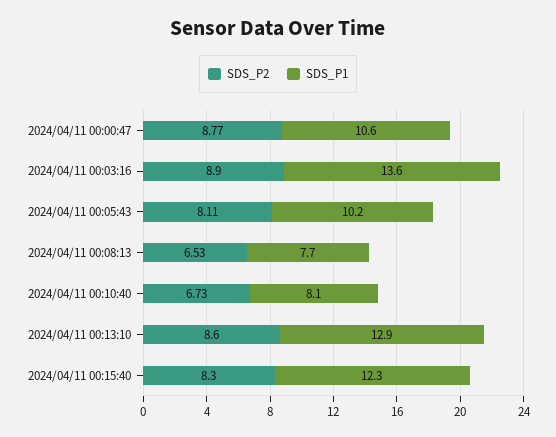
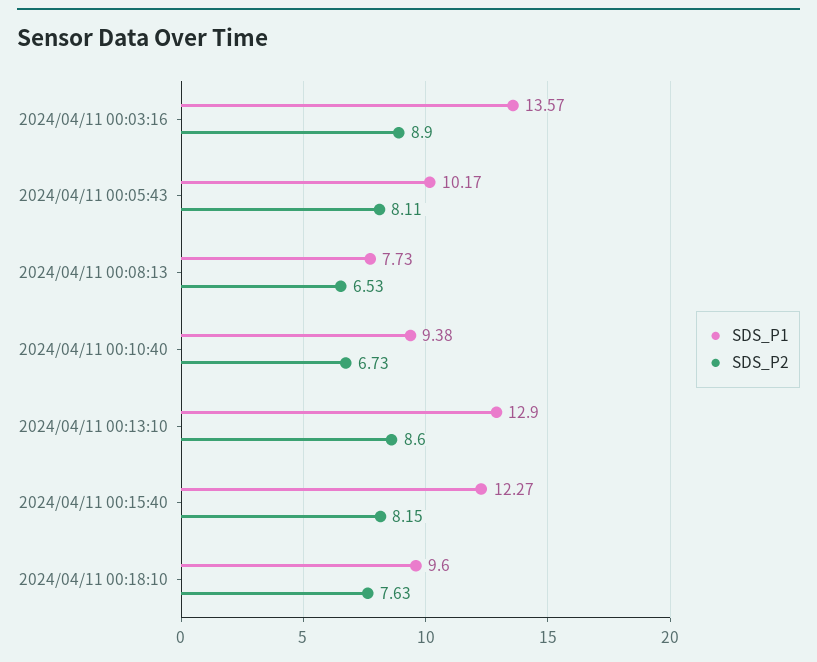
SDS_P2, 2024/04/11 00:00:47: 8.77 -> none
SDS_P1, 2024/04/11 00:00:47: 10.6 -> none
SDS_P1, 2024/04/11 00:10:40: 8.1 -> 9.38
SDS_P2, 2024/04/11 00:15:40: 8.3 -> 8.15
SDS_P1, 2024/04/11 00:18:10: none -> 9.6
SDS_P2, 2024/04/11 00:18:10: none -> 7.63

